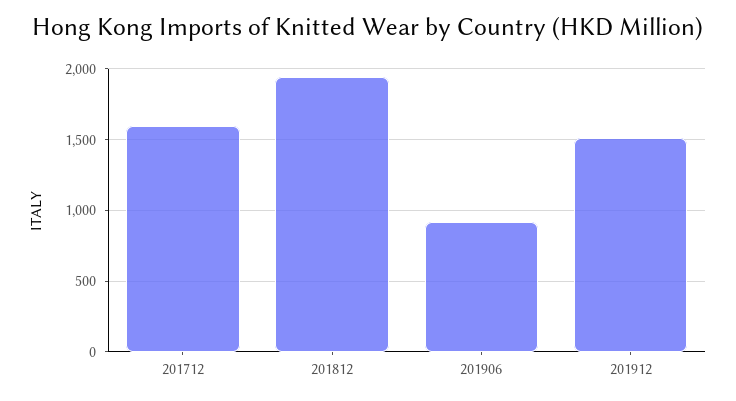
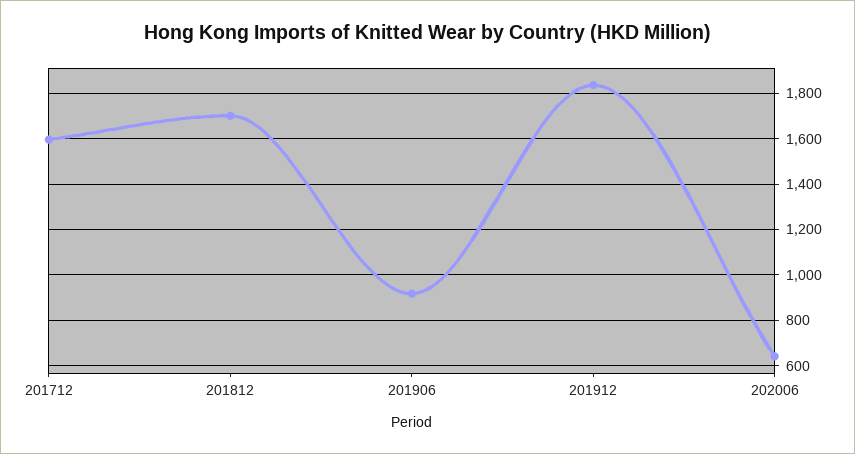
201812: 1950 -> 1700
201912: 1500 -> 1850
202006: none -> 650

